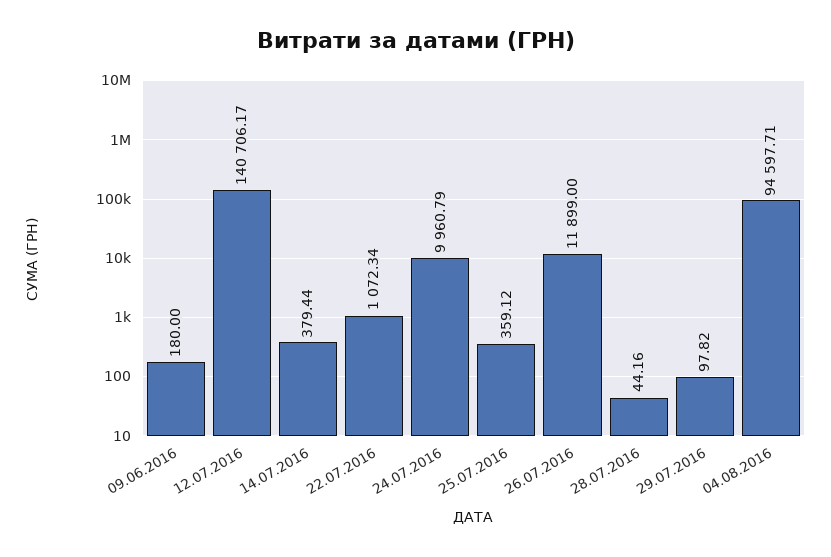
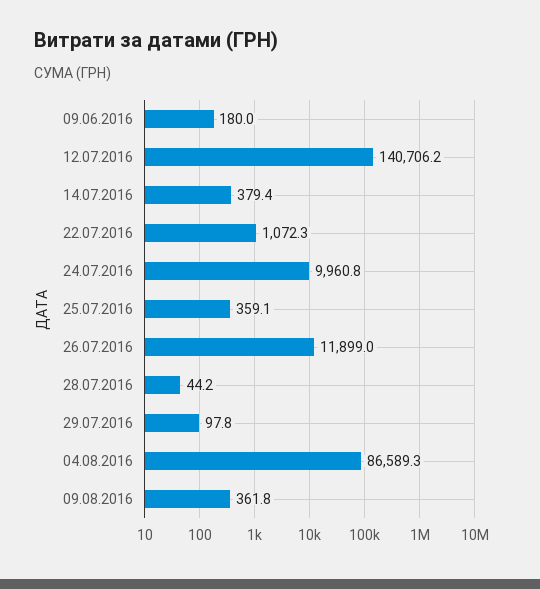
04.08.2016: 94597.71 -> 86589.3
09.08.2016: none -> 361.8

